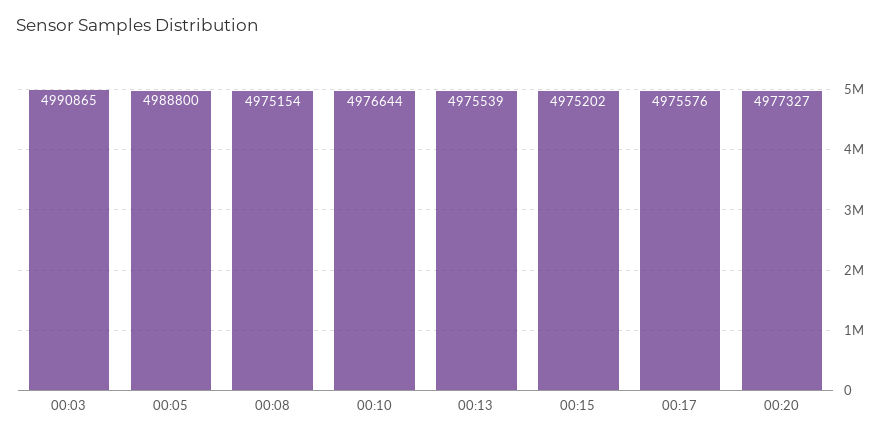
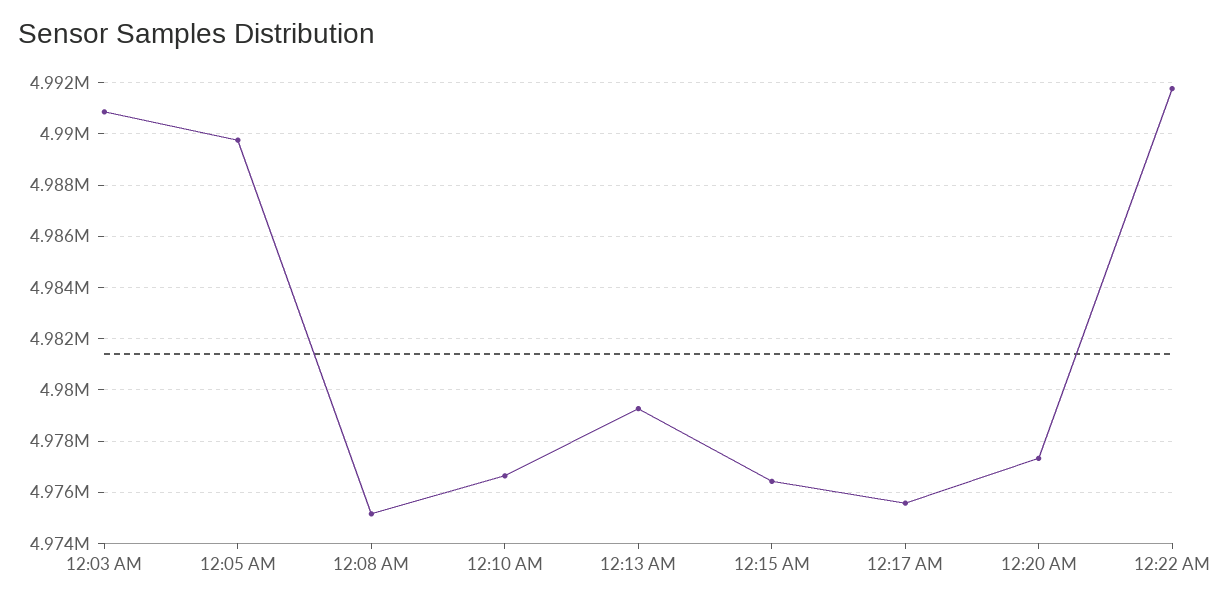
00:05: 4988800 -> 4989750
00:13: 4975539 -> 4979250
00:15: 4975202 -> 4976500
12:22 AM: none -> 4991750

